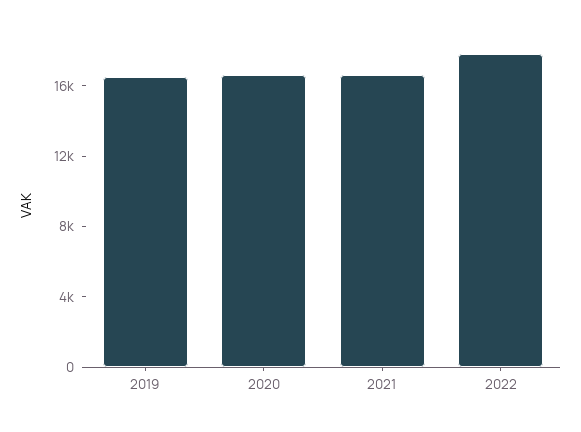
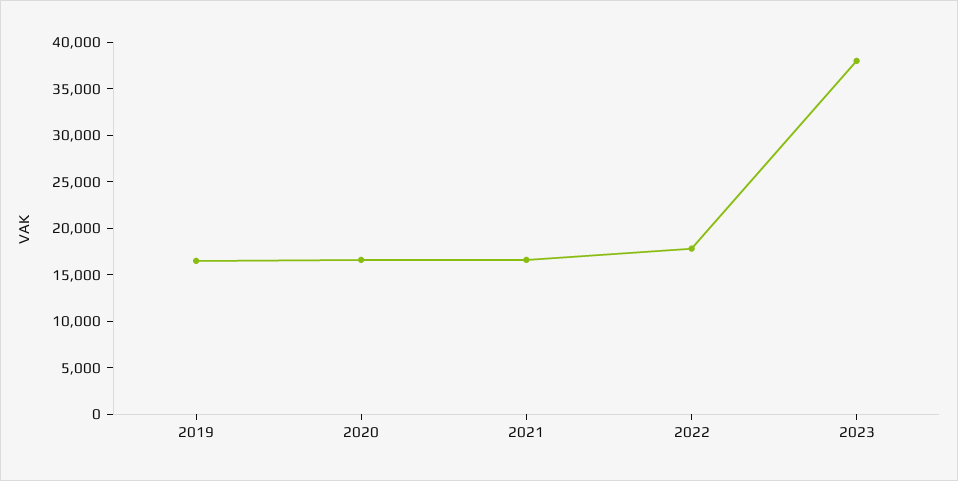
2023: none -> 38000

